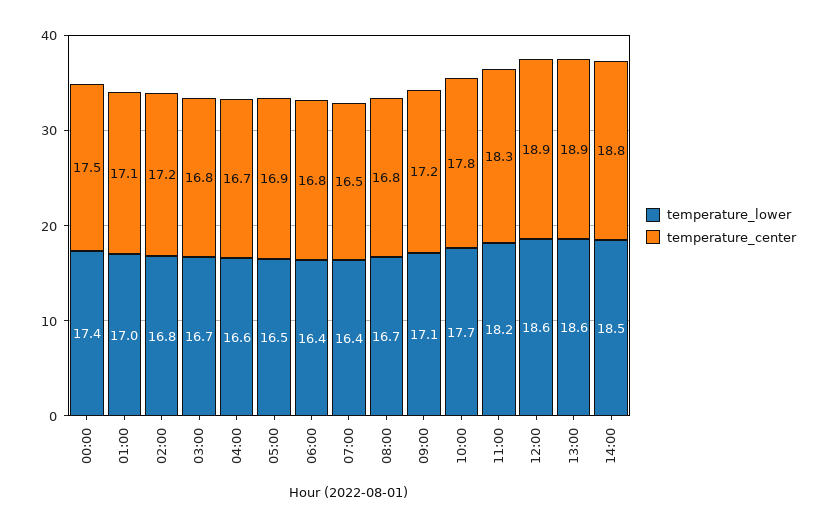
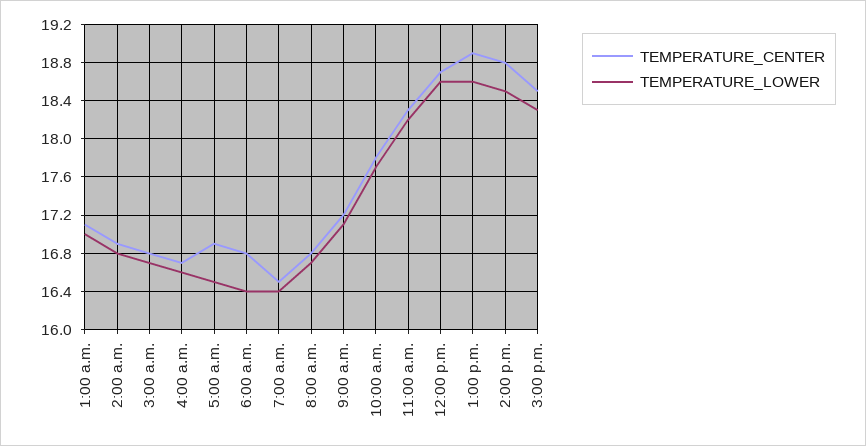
temperature_lower, 00:00: 17.4 -> none
temperature_center, 00:00: 17.5 -> none
temperature_center, 02:00: 17.2 -> 16.9
temperature_center, 12:00: 18.9 -> 18.7
temperature_center, 3:00 p.m.: none -> 18.5
temperature_lower, 3:00 p.m.: none -> 18.3

